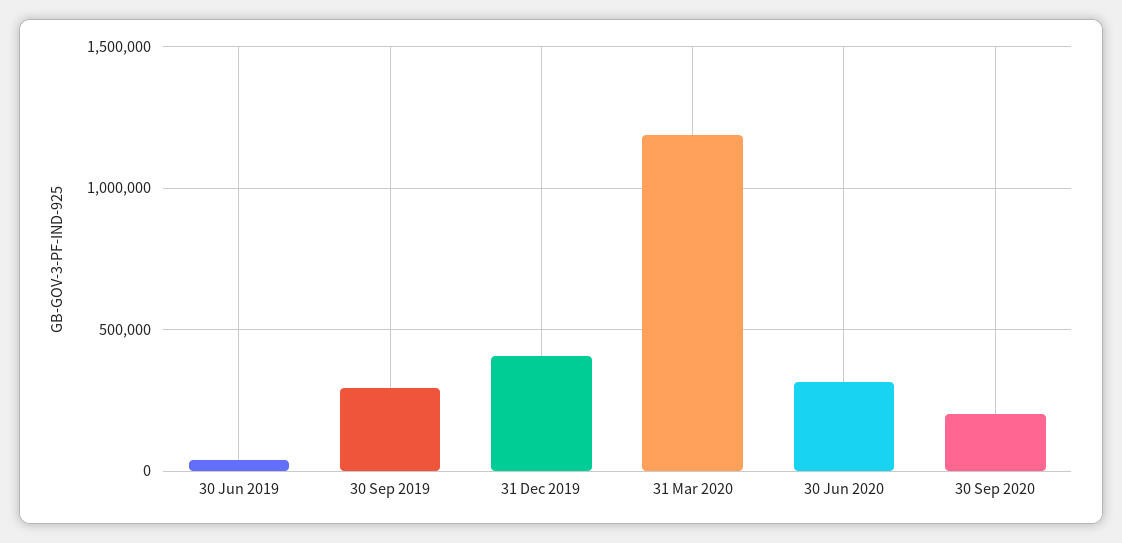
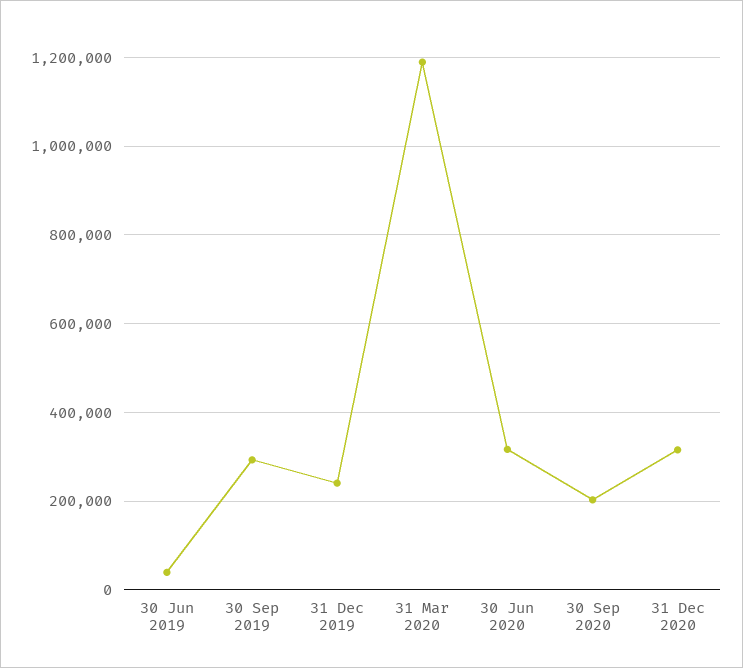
31 Dec 2019: 400000 -> 240000
31 Dec 2020: none -> 320000

